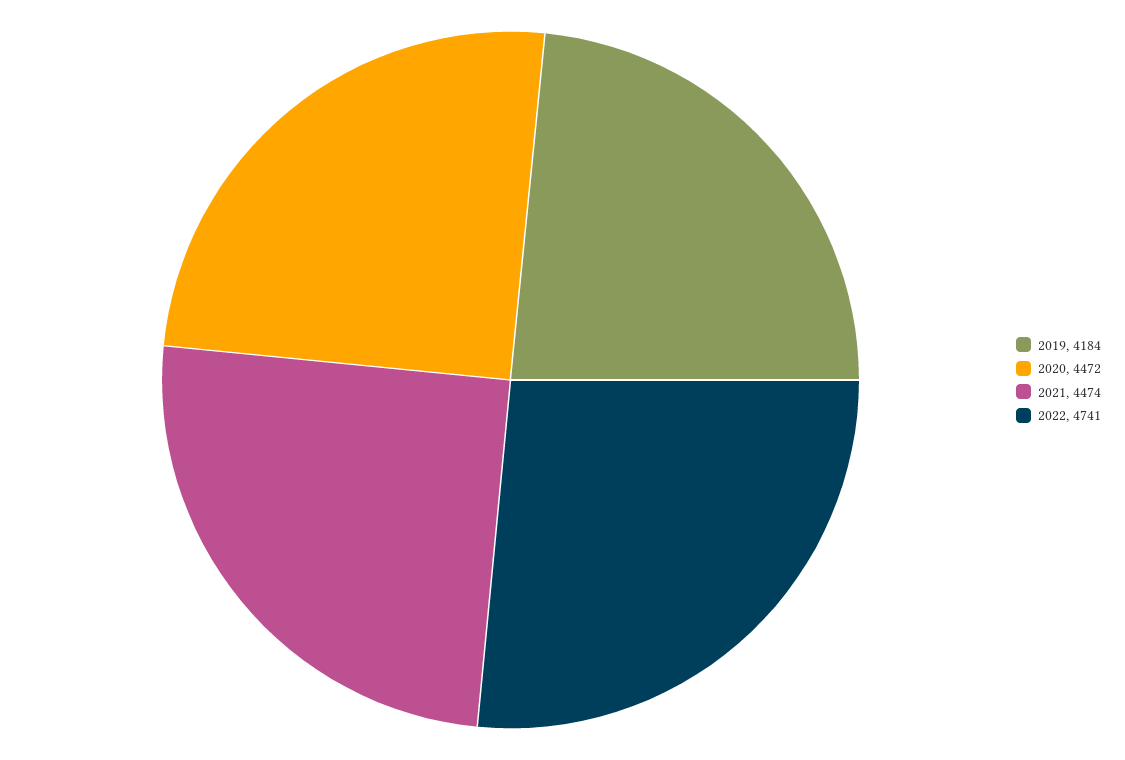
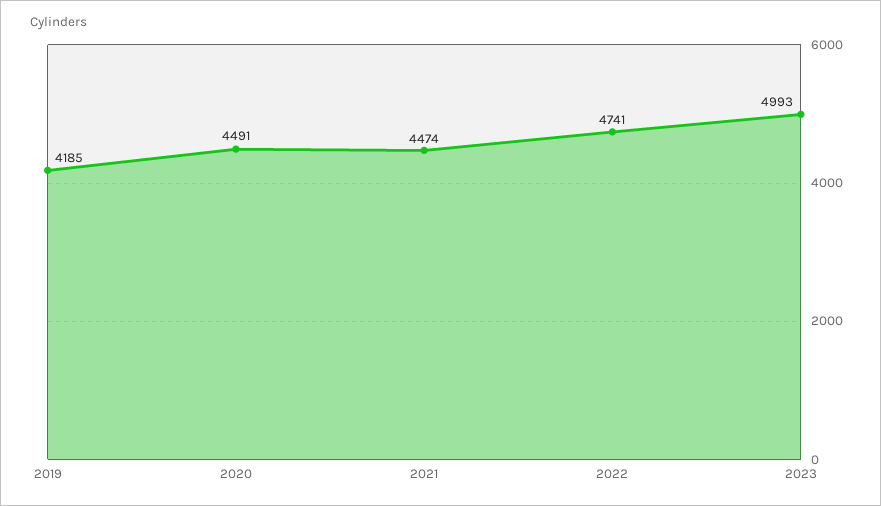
2019: 4184 -> 4185
2020: 4472 -> 4491
2023: none -> 4993

